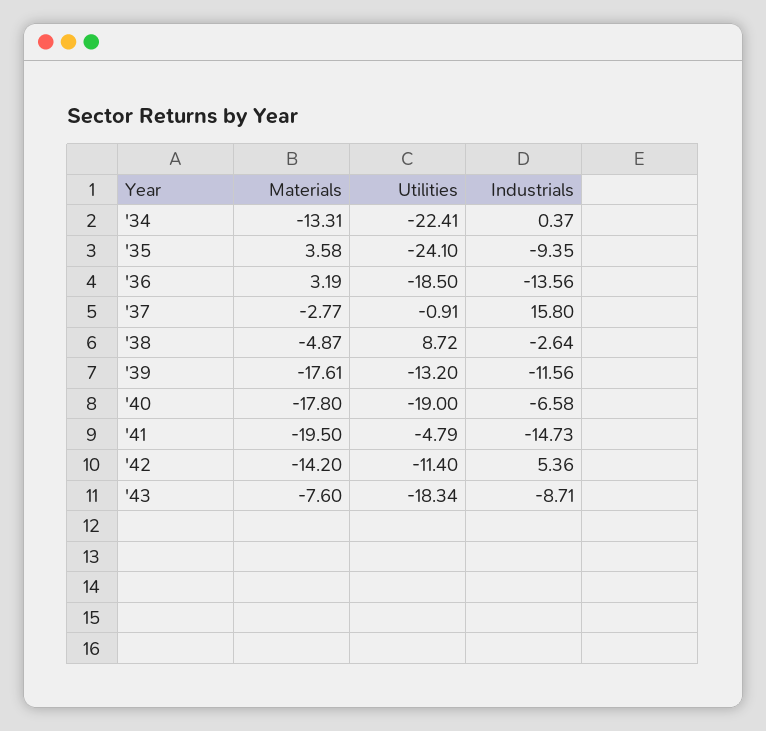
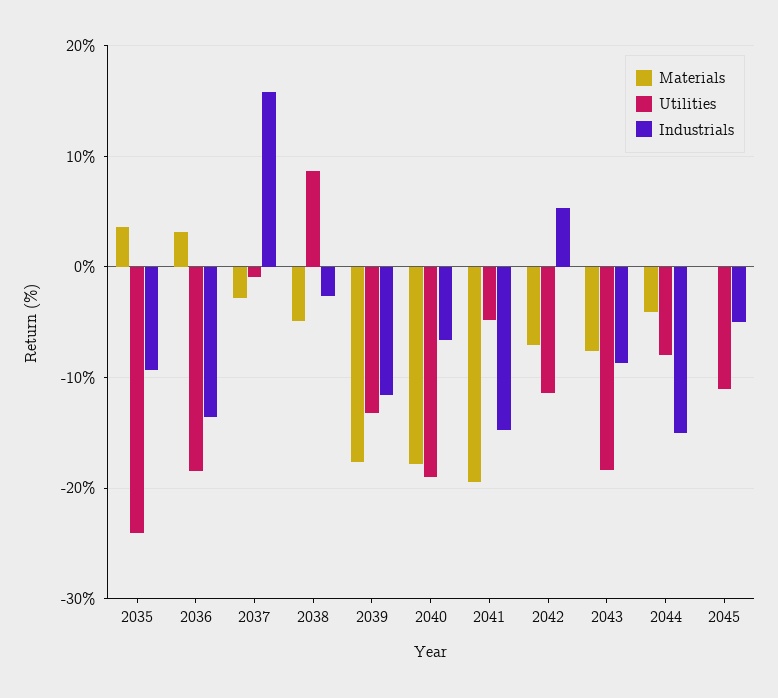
Materials, '34: -13.31 -> none
Utilities, '34: -22.41 -> none
Industrials, '34: 0.37 -> none
Materials, '42: -14.2 -> -7
Materials, 2044: none -> -4
Utilities, 2044: none -> -8
Industrials, 2044: none -> -15
Materials, 2045: none -> 0
Utilities, 2045: none -> -11
Industrials, 2045: none -> -5

